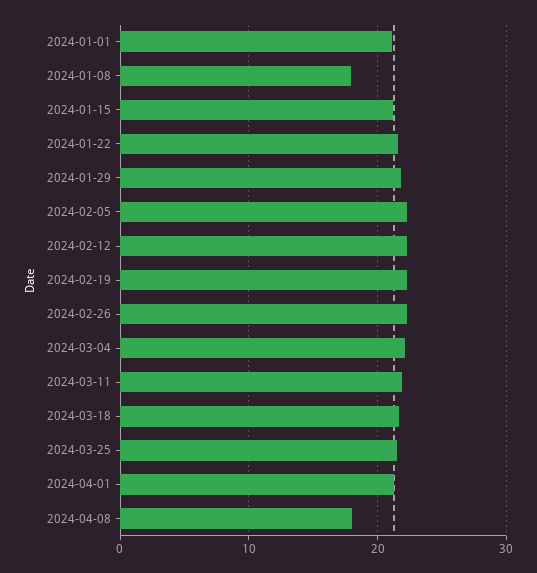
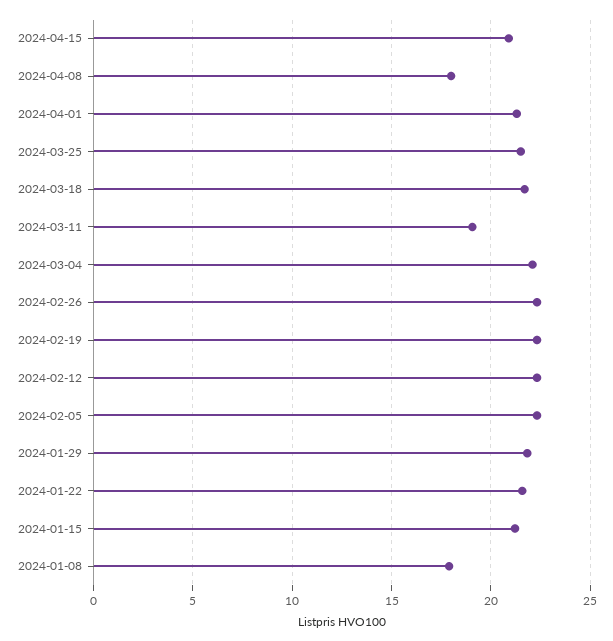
2024-01-01: 21 -> none
2024-03-11: 22 -> 19
2024-04-15: none -> 21

